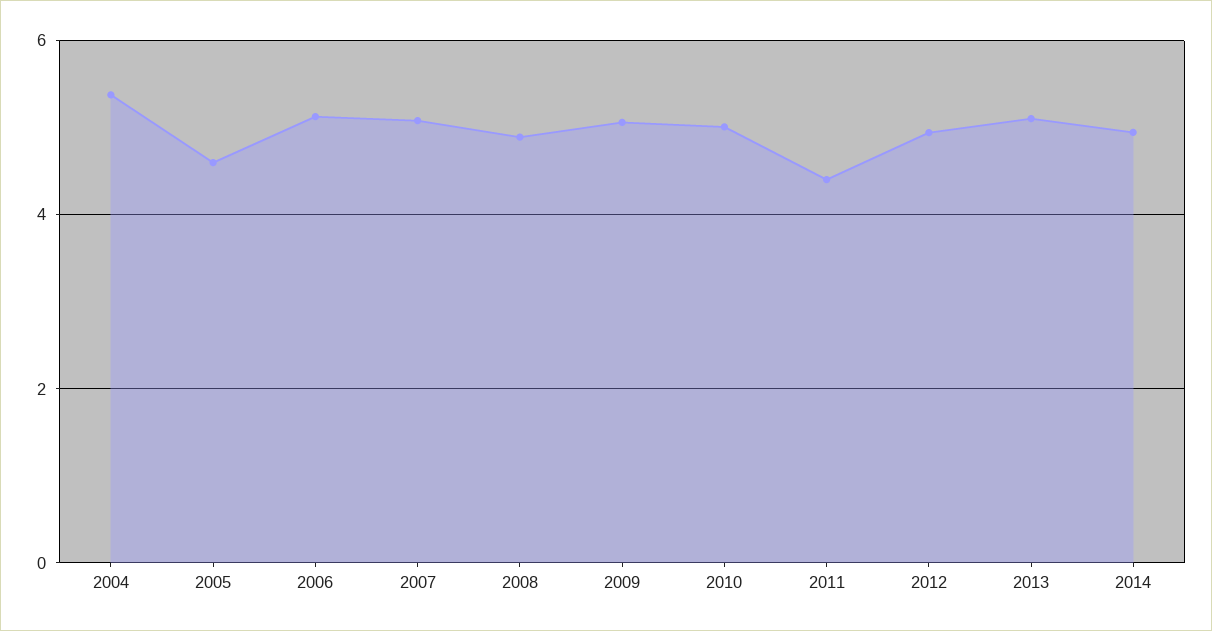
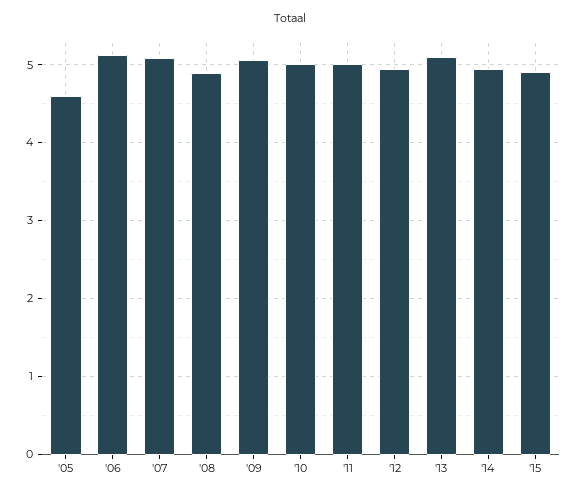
2004: 5.4 -> none
2011: 4.4 -> 5
'15: none -> 4.9

